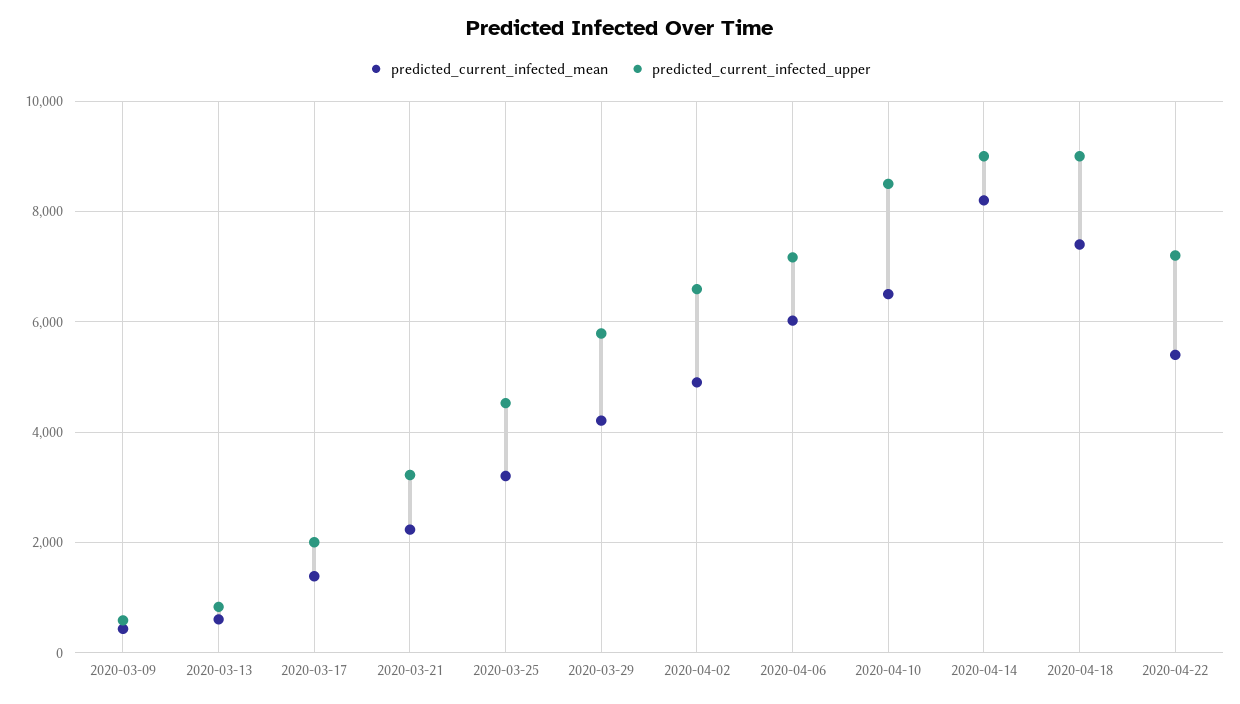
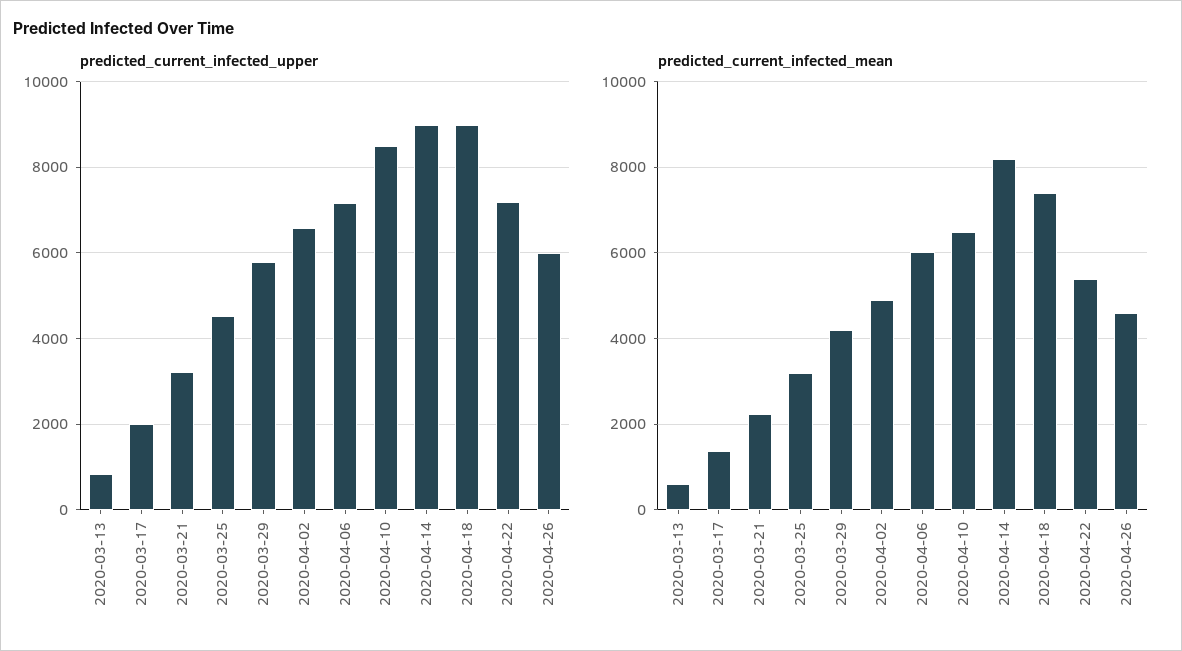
predicted_current_infected_mean, 2020-03-09: 400 -> none
predicted_current_infected_upper, 2020-03-09: 600 -> none
predicted_current_infected_upper, 2020-04-26: none -> 6000
predicted_current_infected_mean, 2020-04-26: none -> 4600

